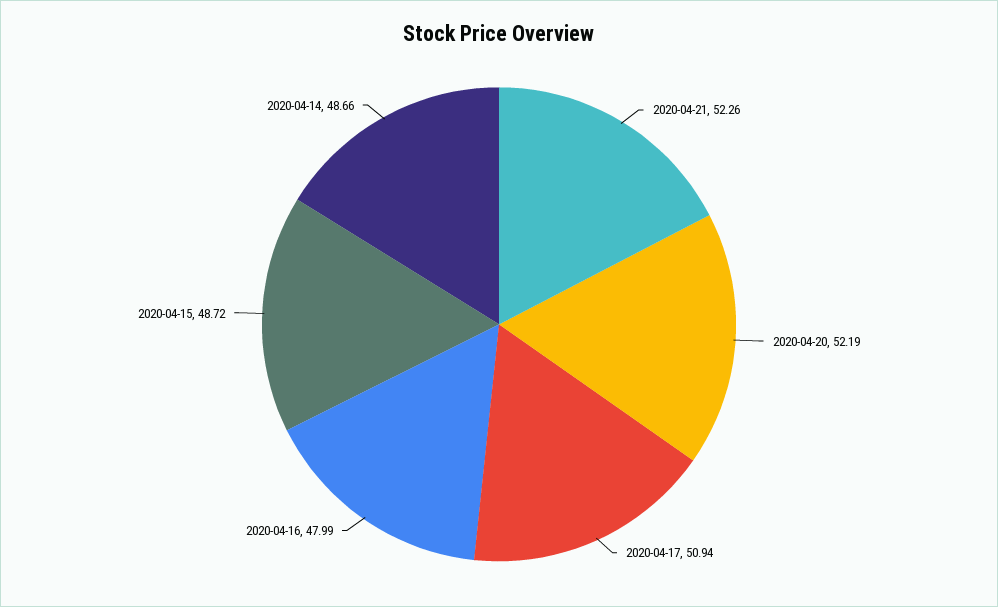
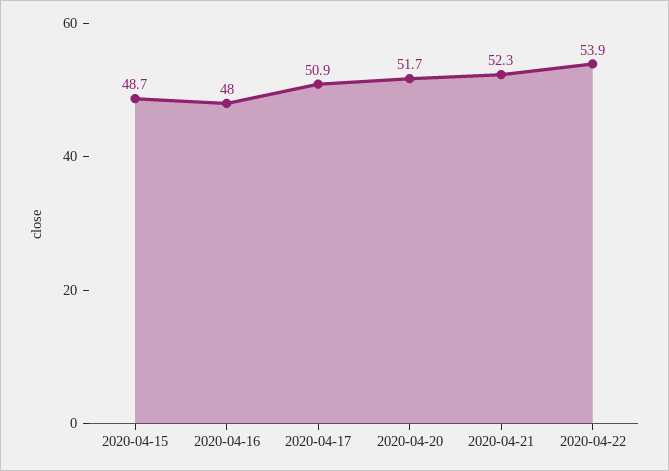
2020-04-20: 52.19 -> 51.7
2020-04-14: 48.66 -> none
2020-04-22: none -> 53.9

